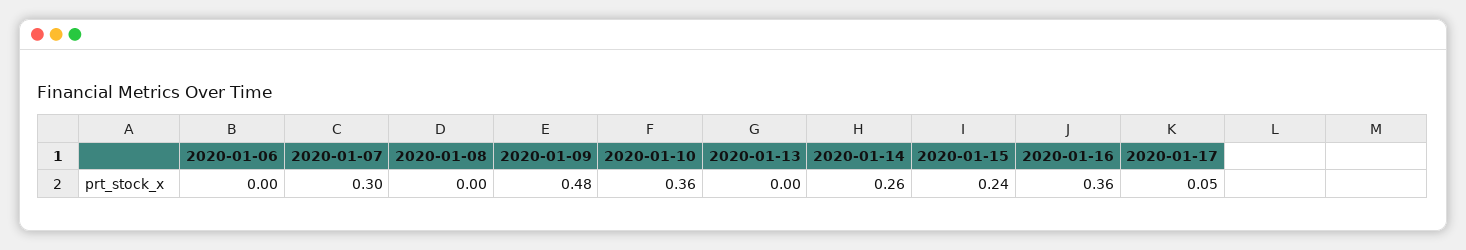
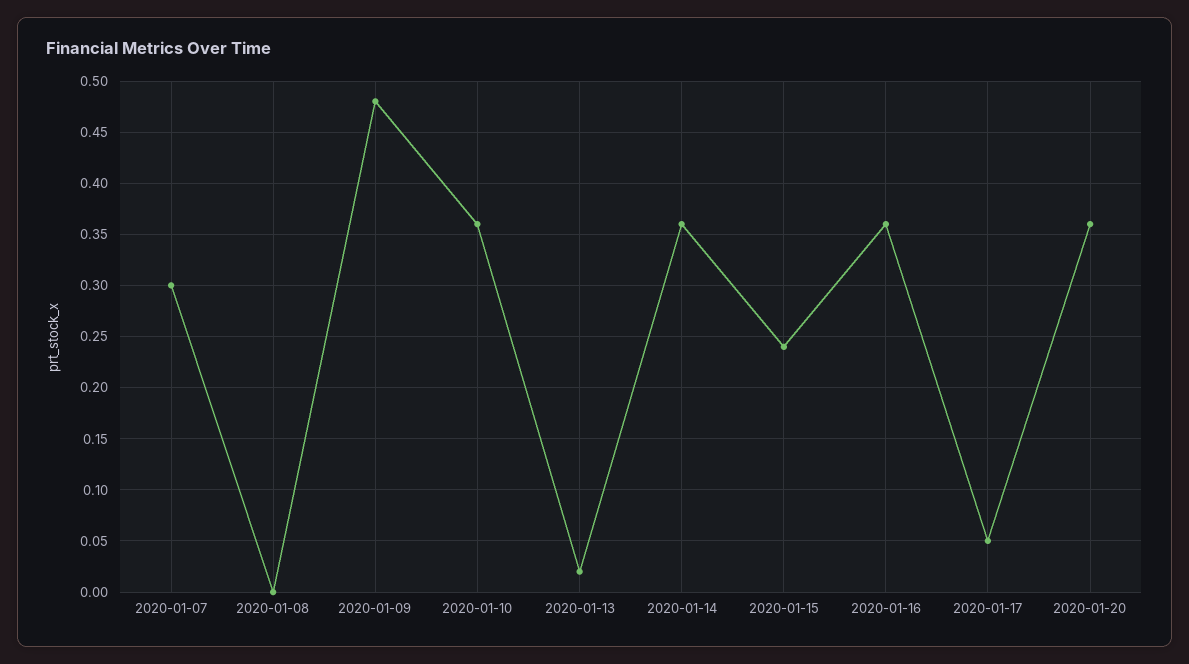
2020-01-06: 0 -> none
2020-01-13: 0 -> 0.02
2020-01-14: 0.26 -> 0.36
2020-01-20: none -> 0.36

